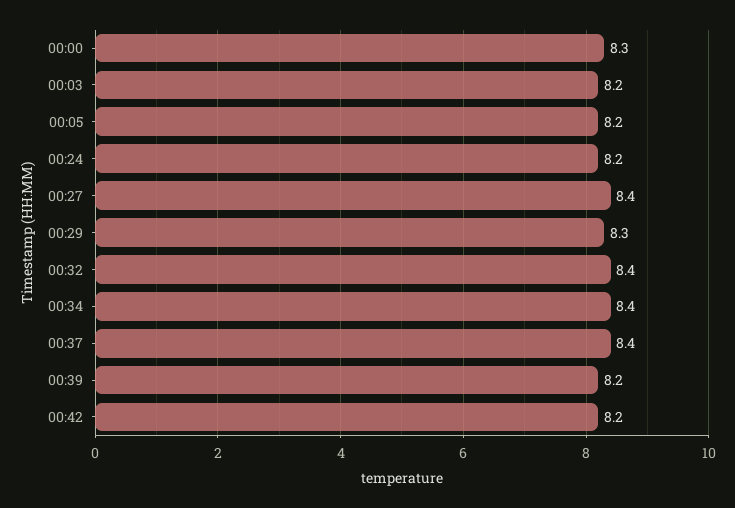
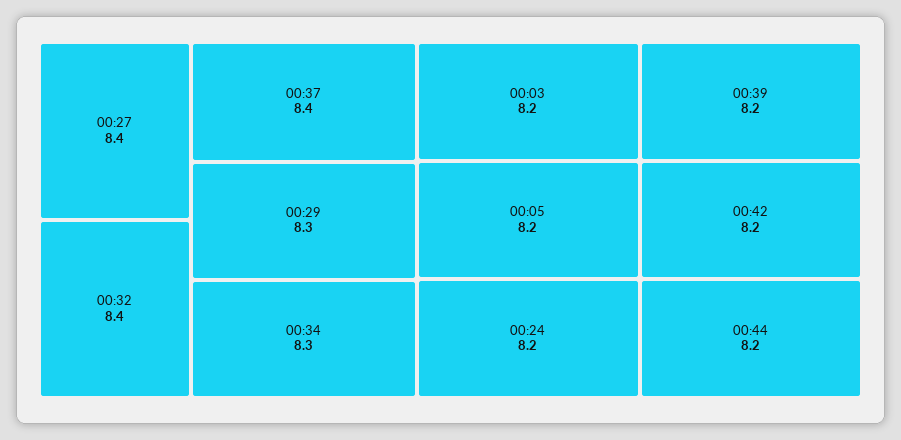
00:00: 8.3 -> none
00:34: 8.4 -> 8.3
00:44: none -> 8.2

